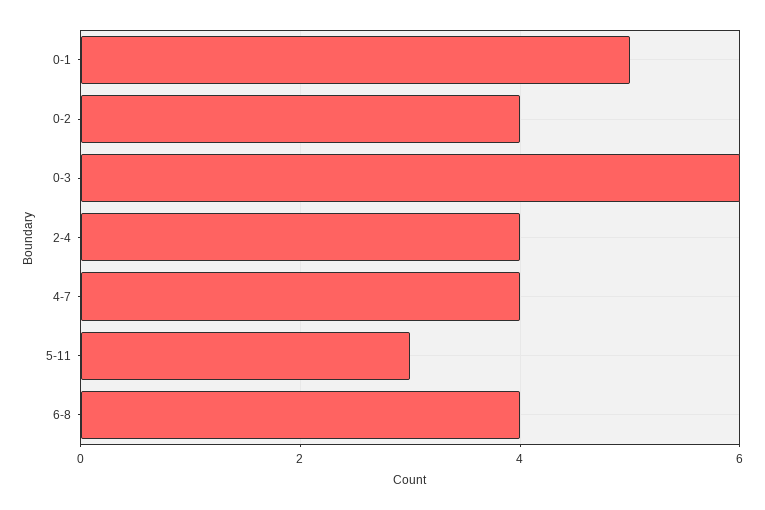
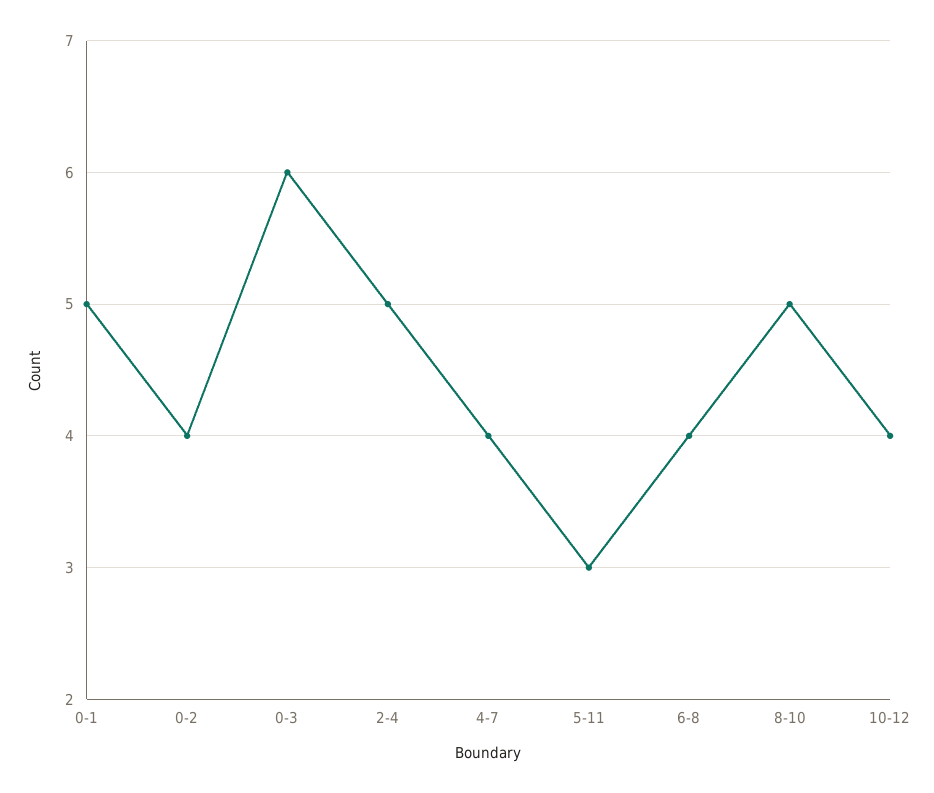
2-4: 4 -> 5
8-10: none -> 5
10-12: none -> 4

